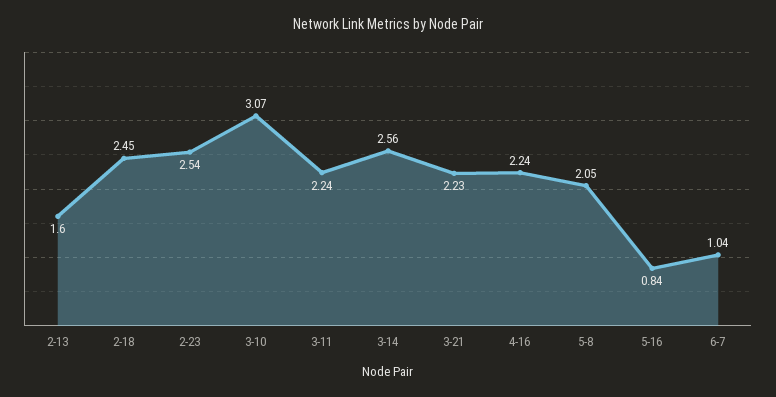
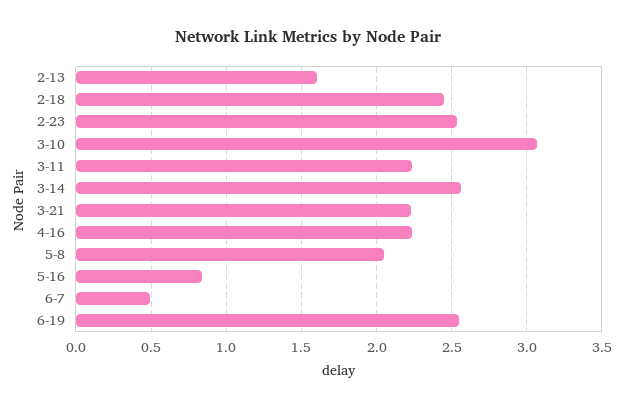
6-7: 1.04 -> 0.5
6-19: none -> 2.55

